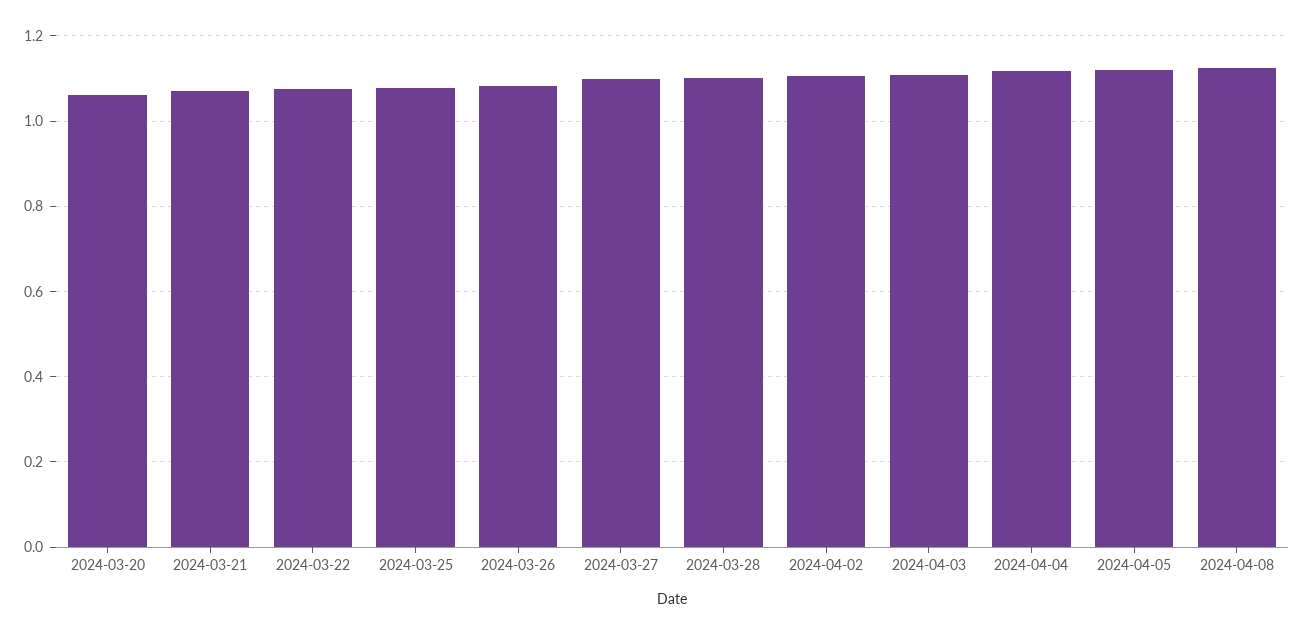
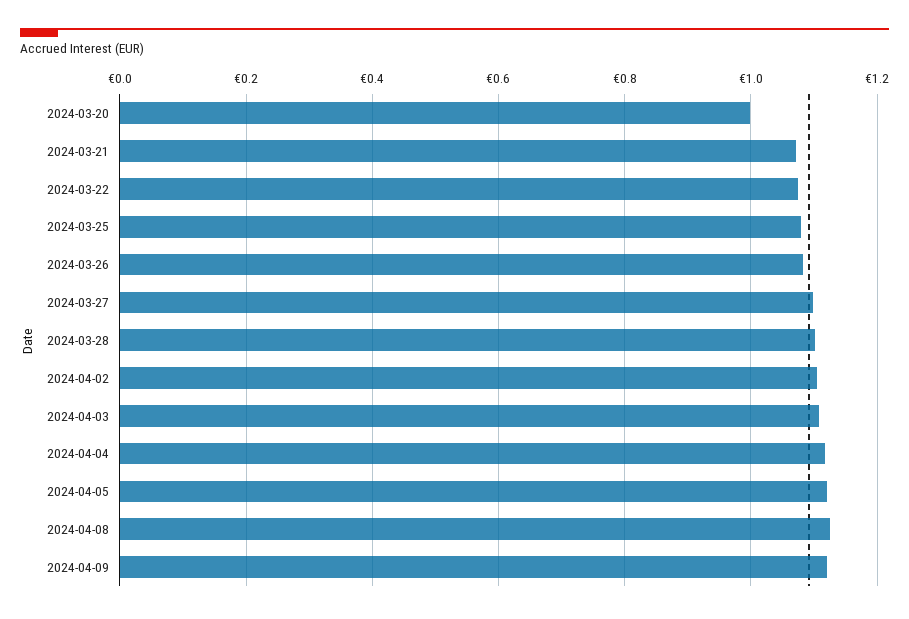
2024-03-20: 1.06 -> 1
2024-04-09: none -> 1.12

